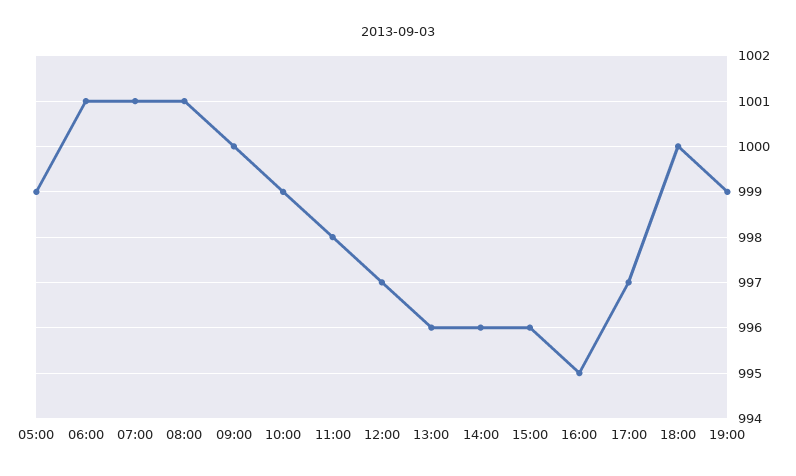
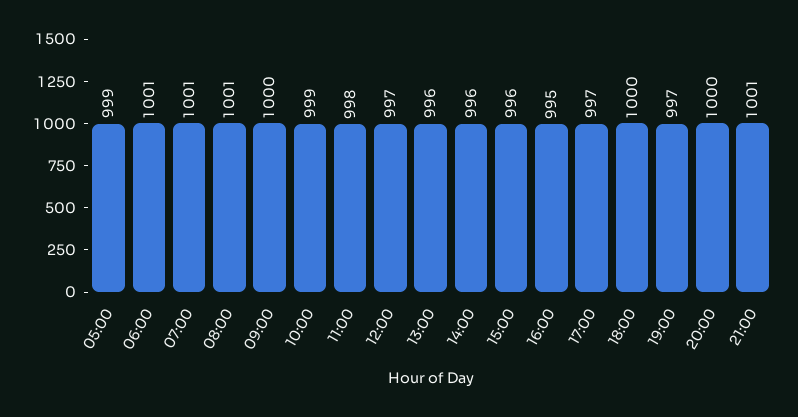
19:00: 999 -> 997
20:00: none -> 1000
21:00: none -> 1001

